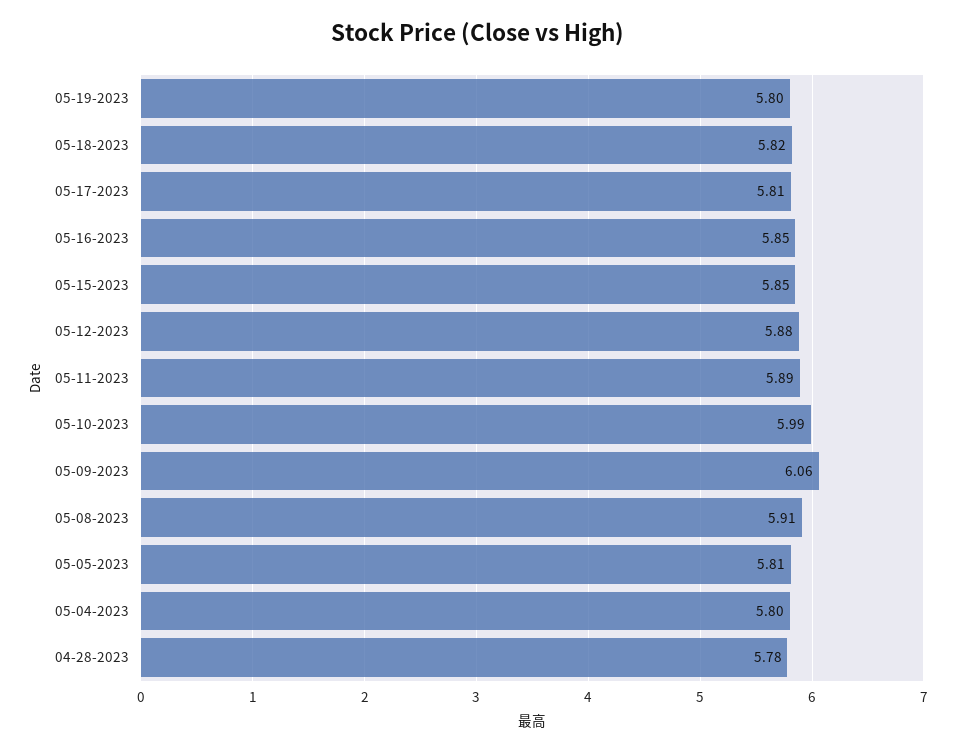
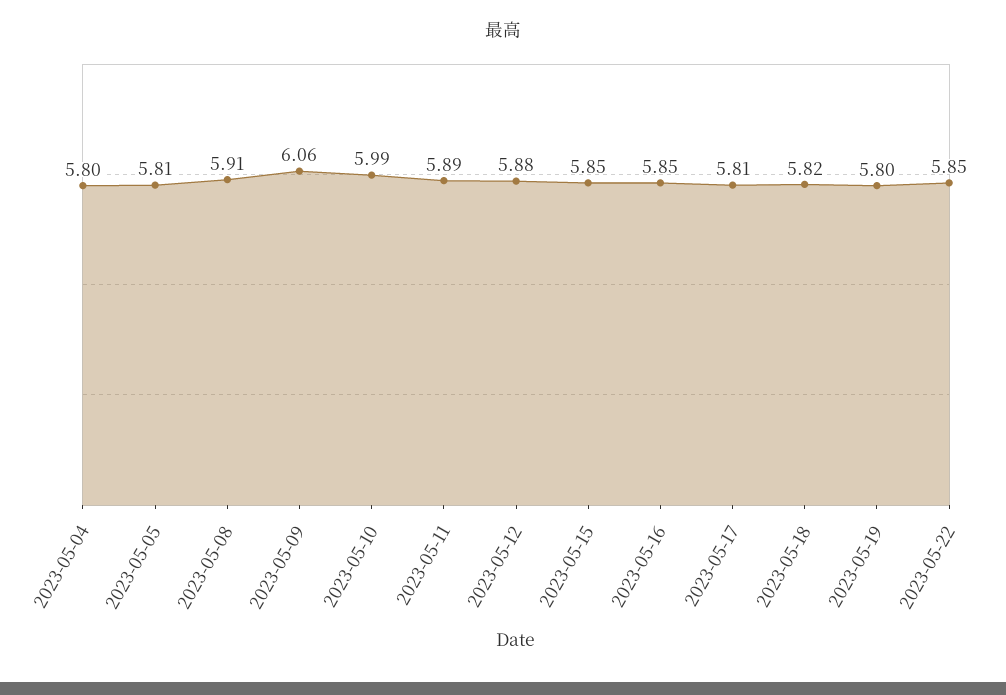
04-28-2023: 5.78 -> none
2023-05-22: none -> 5.85

